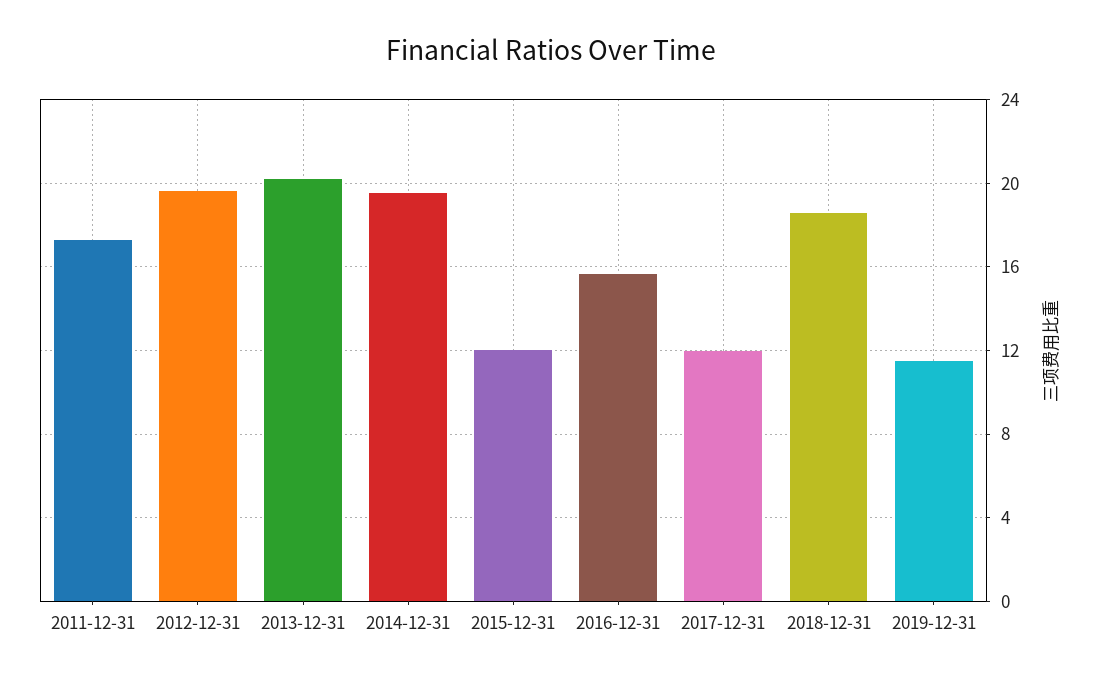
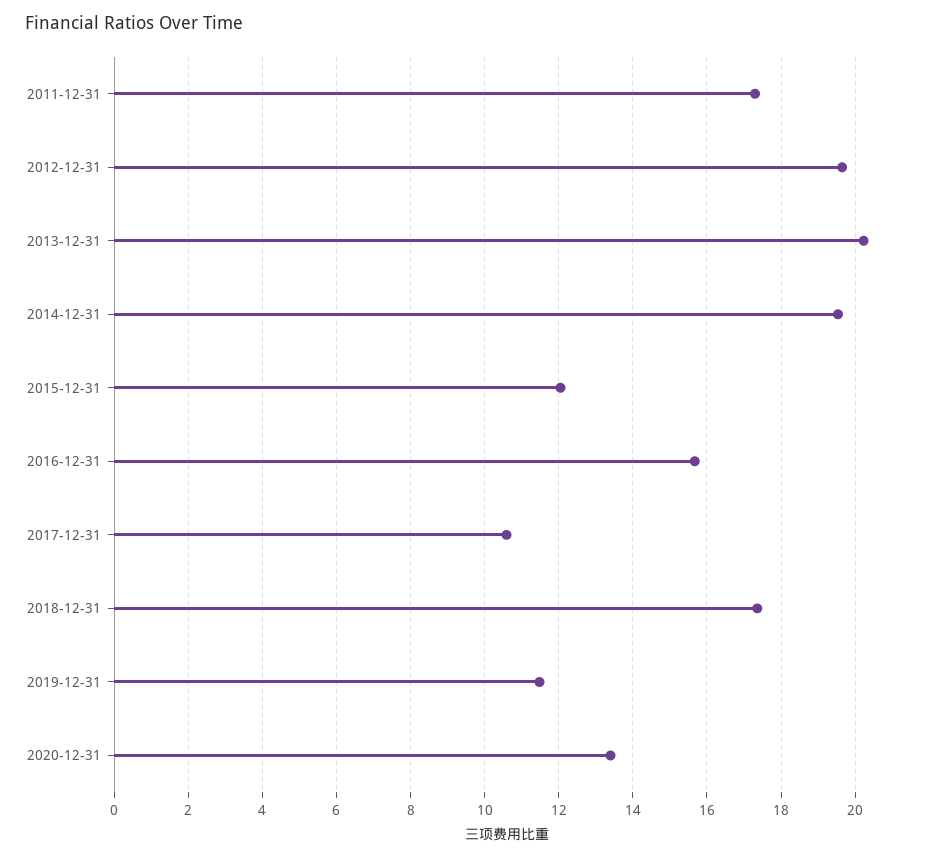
2017-12-31: 12 -> 10.6
2018-12-31: 18.5 -> 17.4
2020-12-31: none -> 13.4

